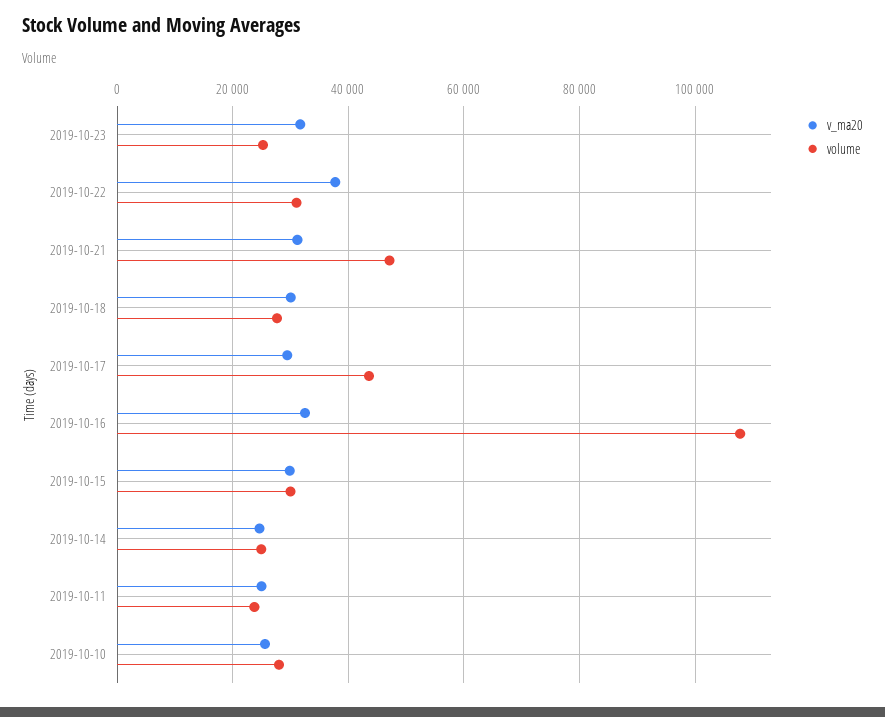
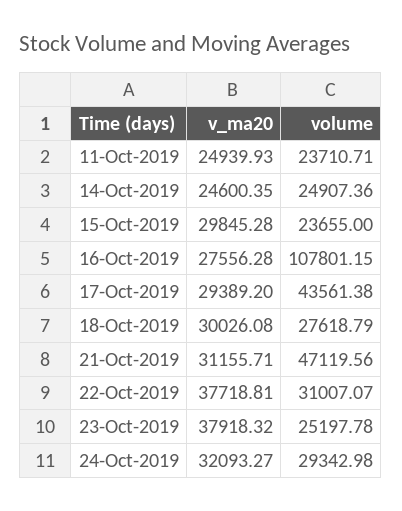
v_ma20, 2019-10-23: 32000 -> 37918.32
v_ma20, 2019-10-16: 32000 -> 27556.28
volume, 2019-10-15: 30000 -> 23655
v_ma20, 2019-10-10: 26000 -> none
volume, 2019-10-10: 28000 -> none
v_ma20, 24-Oct-2019: none -> 32093.27
volume, 24-Oct-2019: none -> 29342.98

